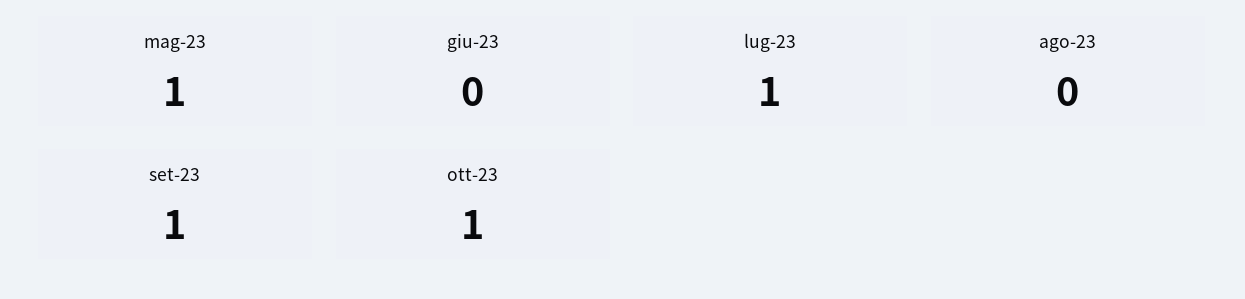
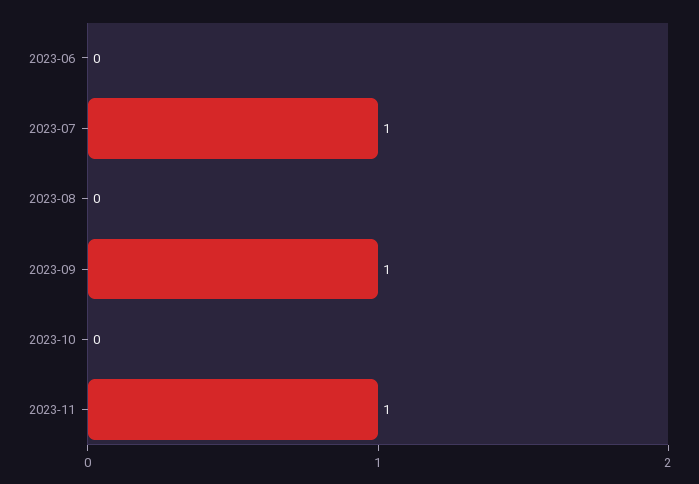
mag-23: 1 -> none
ott-23: 1 -> 0
2023-11: none -> 1

